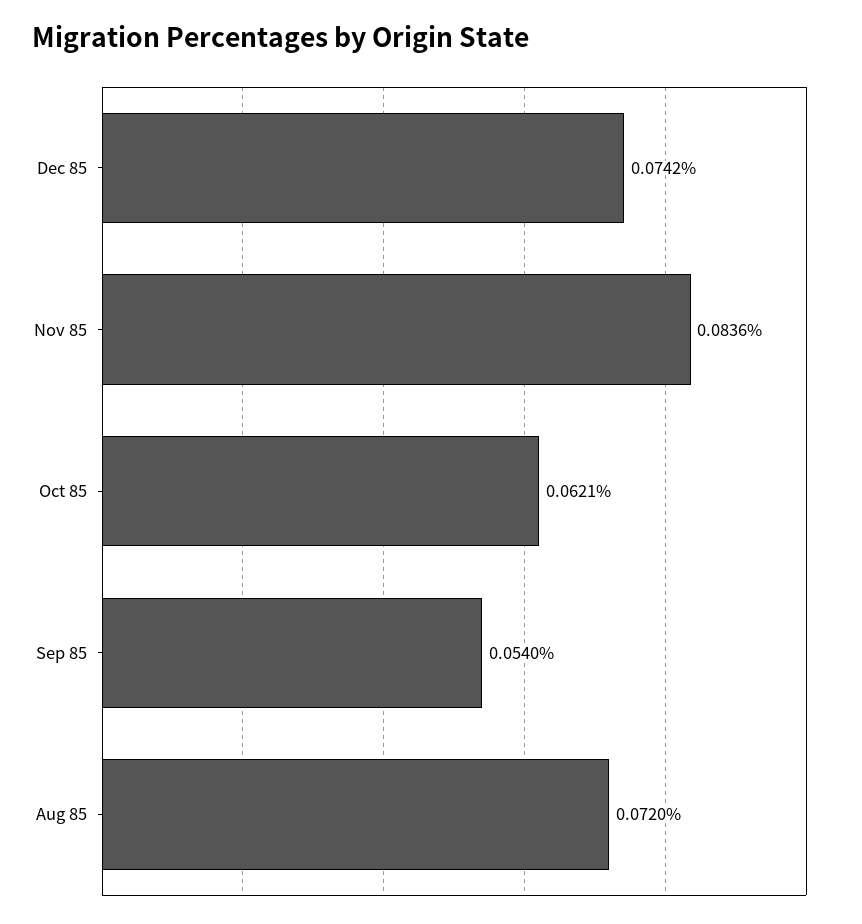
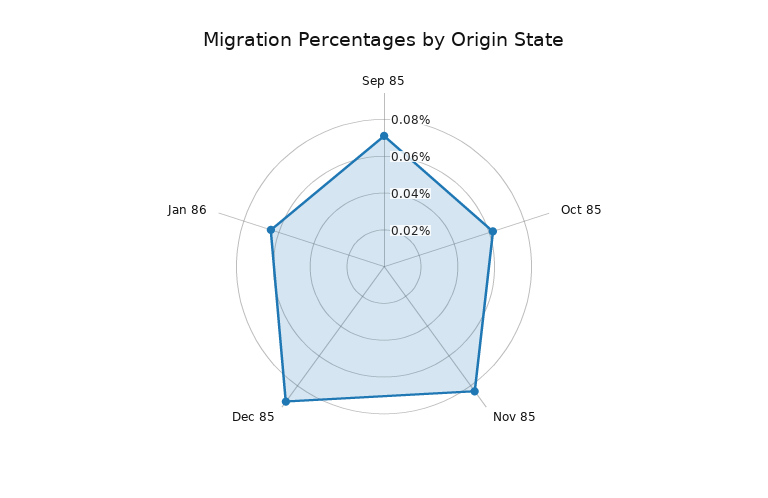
Dec 85: 0.0742 -> 0.09
Sep 85: 0.054 -> 0.07
Aug 85: 0.072 -> none
Jan 86: none -> 0.065

